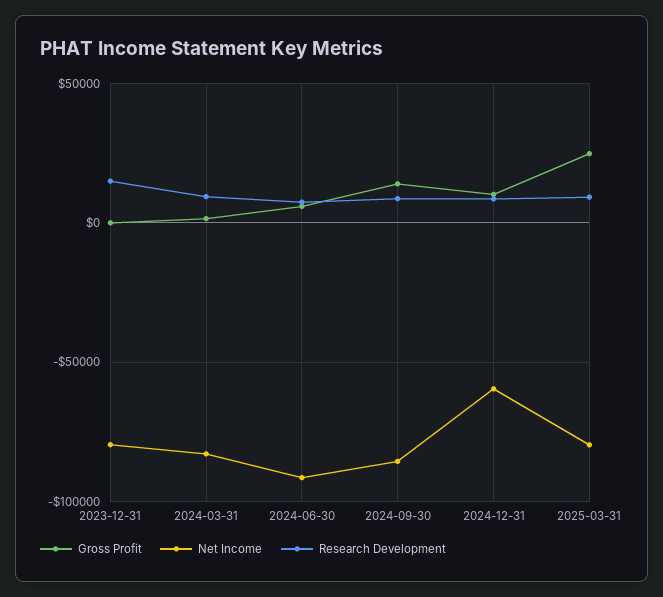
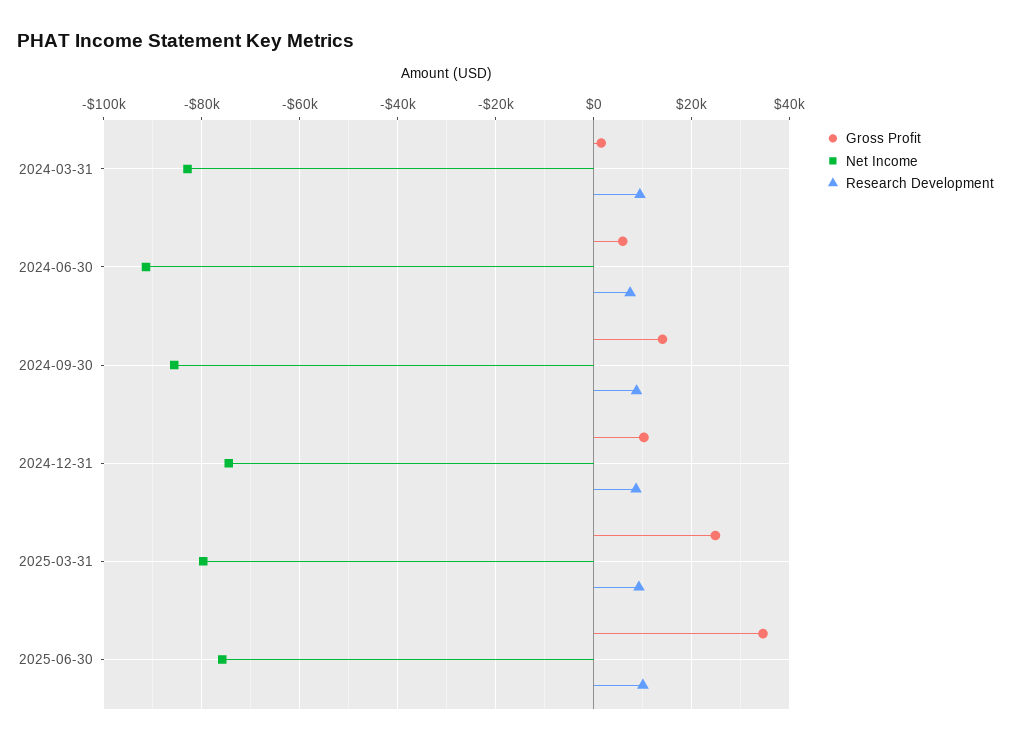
Gross Profit, 2023-12-31: 0 -> none
Net Income, 2023-12-31: -80000 -> none
Research Development, 2023-12-31: 15000 -> none
Net Income, 2024-12-31: -60000 -> -74000
Gross Profit, 2025-06-30: none -> 34000
Net Income, 2025-06-30: none -> -76000
Research Development, 2025-06-30: none -> 10000

